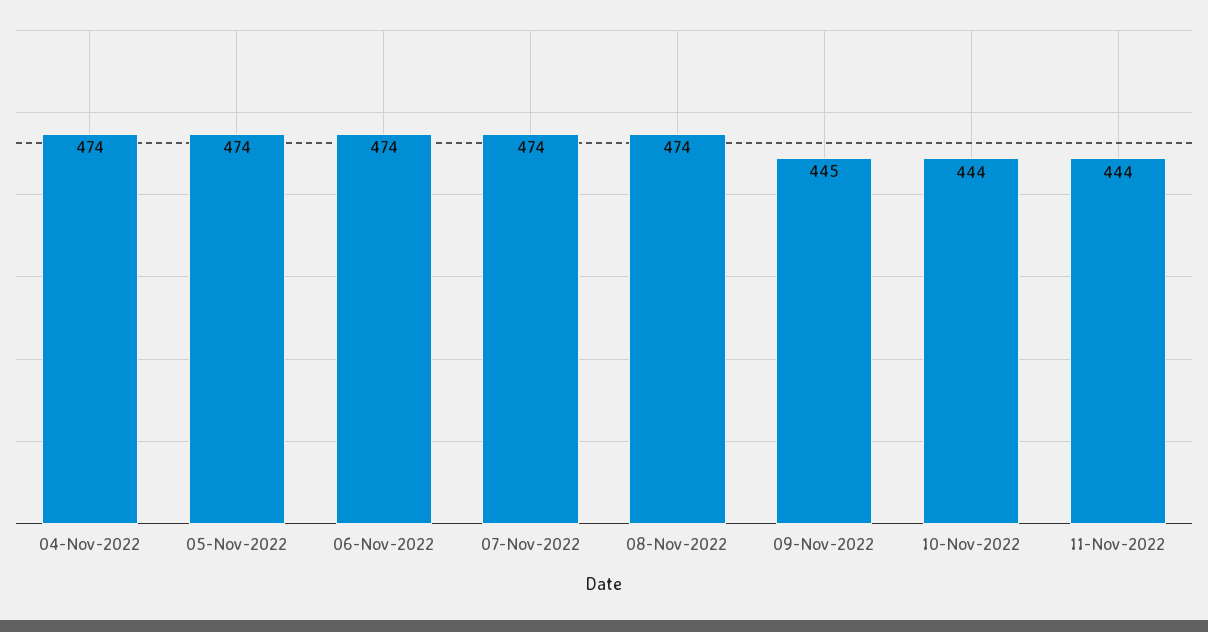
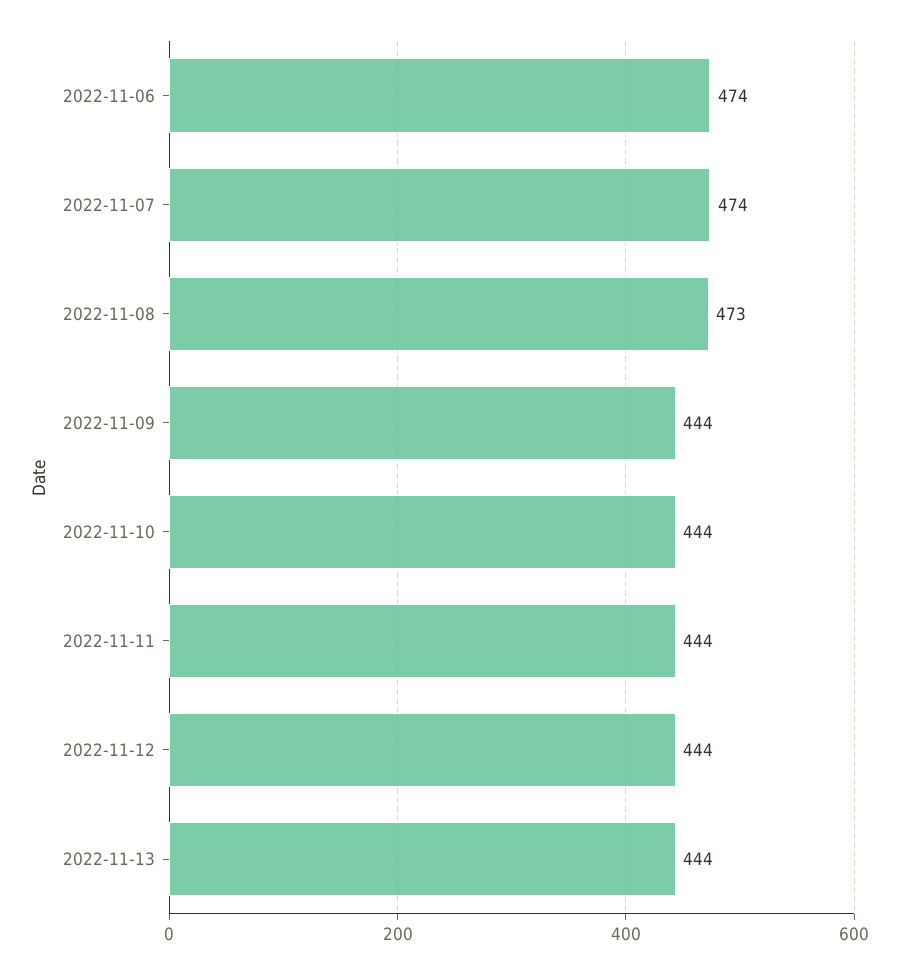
04-Nov-2022: 474 -> none
05-Nov-2022: 474 -> none
08-Nov-2022: 474 -> 473
09-Nov-2022: 445 -> 444
2022-11-12: none -> 444
2022-11-13: none -> 444

